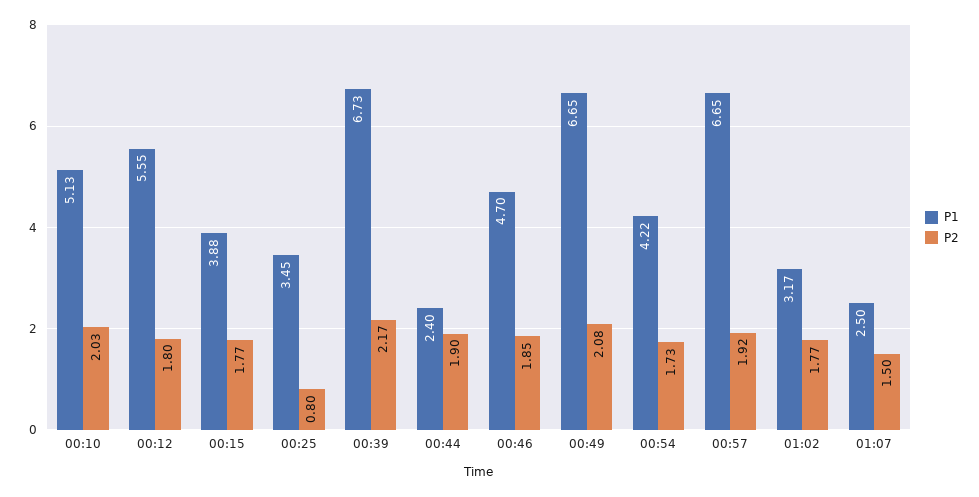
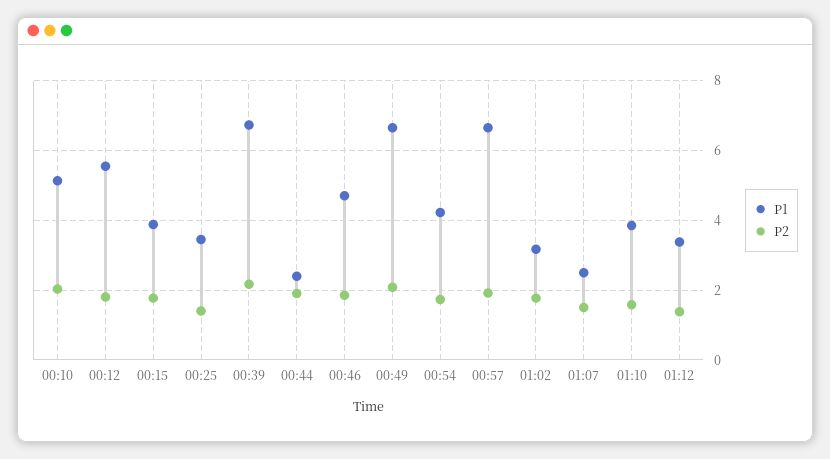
P2, 00:25: 0.8 -> 1.4
P1, 01:10: none -> 3.8
P2, 01:10: none -> 1.6
P1, 01:12: none -> 3.4
P2, 01:12: none -> 1.4

